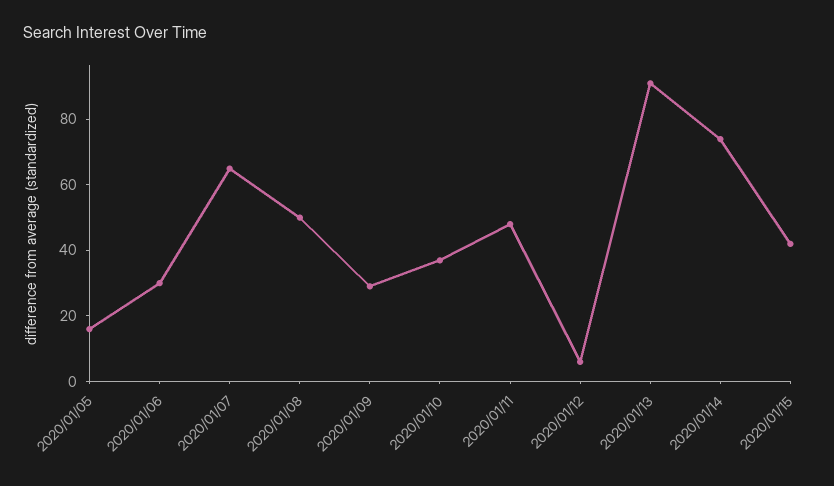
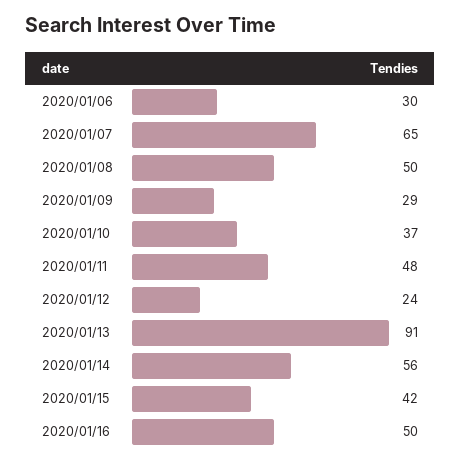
2020/01/05: 15 -> none
2020/01/12: 5 -> 24
2020/01/14: 75 -> 56
2020/01/16: none -> 50

